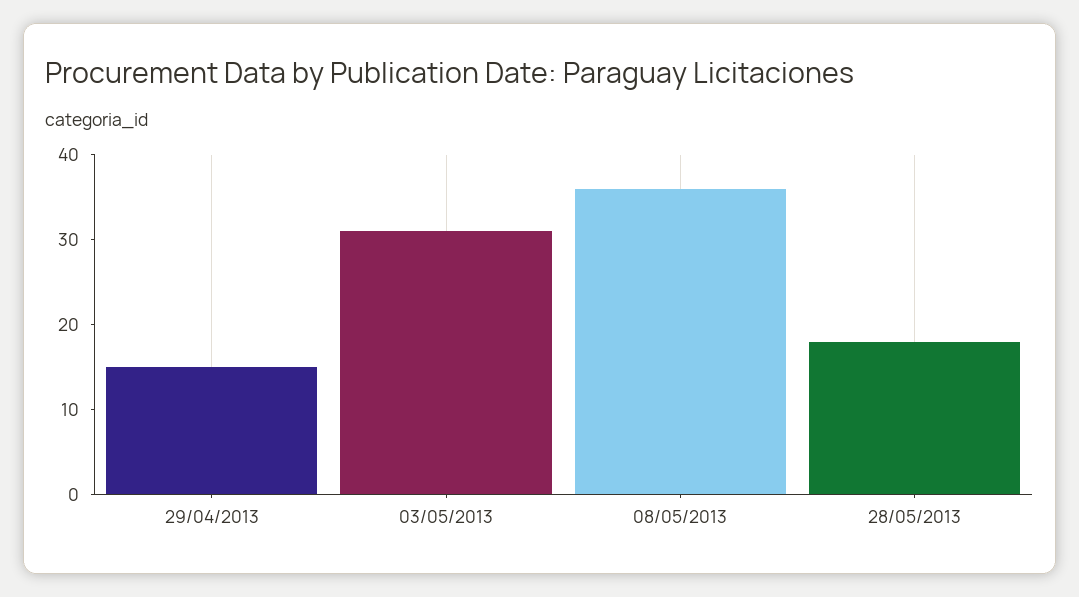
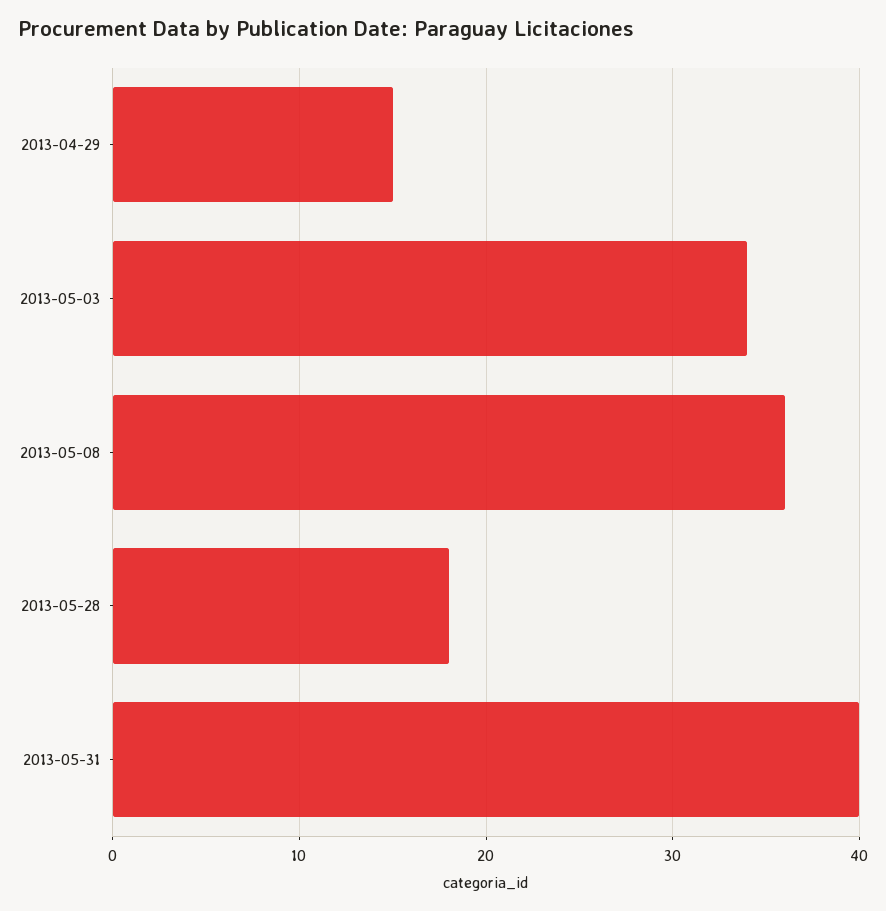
03/05/2013: 31 -> 34
2013-05-31: none -> 40

